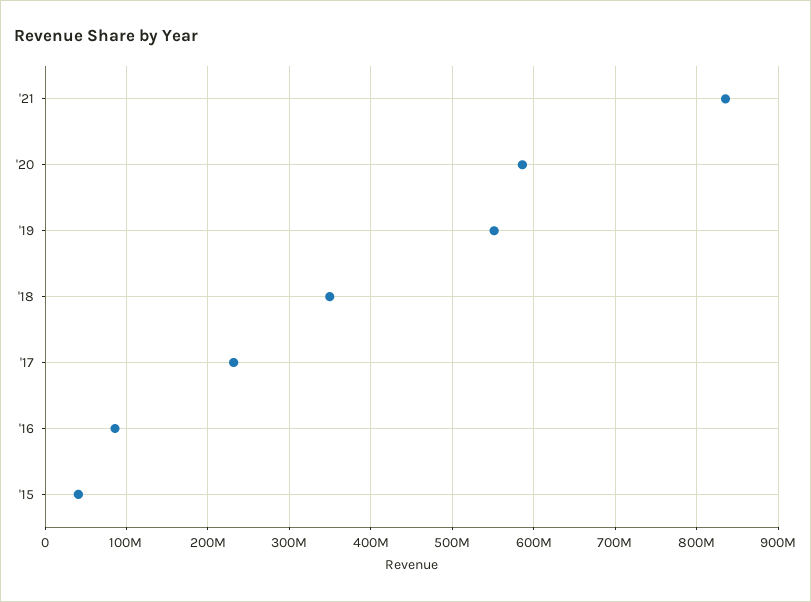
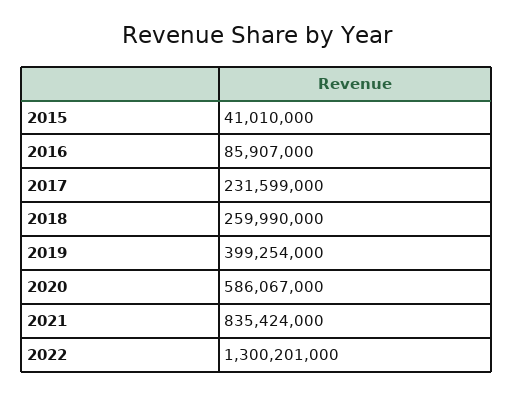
'19: 550000000 -> 399254000
'18: 350000000 -> 259990000
2022: none -> 1300201000

